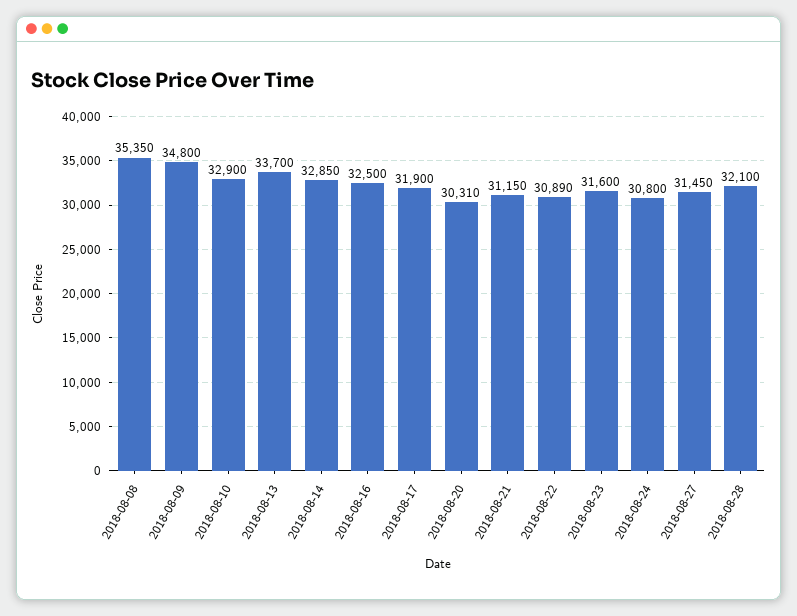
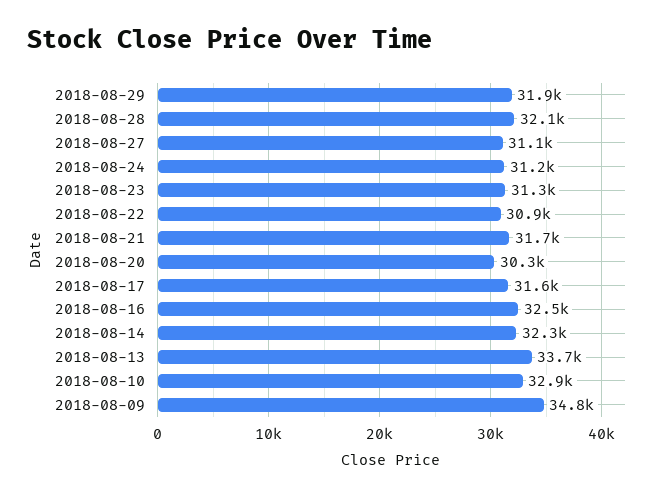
2018-08-08: 35350 -> none
2018-08-14: 32850 -> 32300
2018-08-17: 31900 -> 31600
2018-08-21: 31150 -> 31700
2018-08-23: 31600 -> 31300
2018-08-24: 30800 -> 31200
2018-08-27: 31450 -> 31100
2018-08-29: none -> 31900

